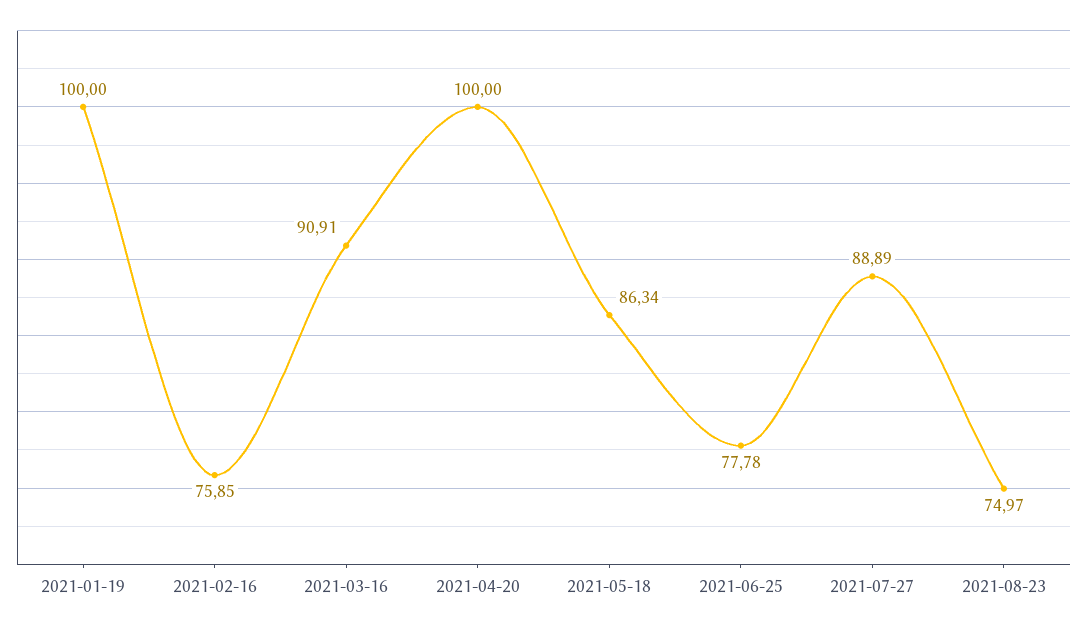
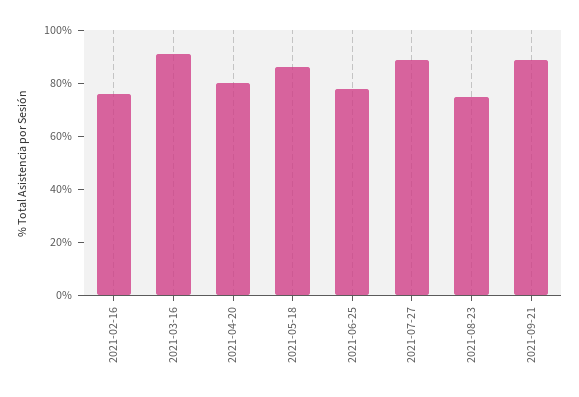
2021-01-19: 100 -> none
2021-04-20: 100 -> 80
2021-09-21: none -> 90

